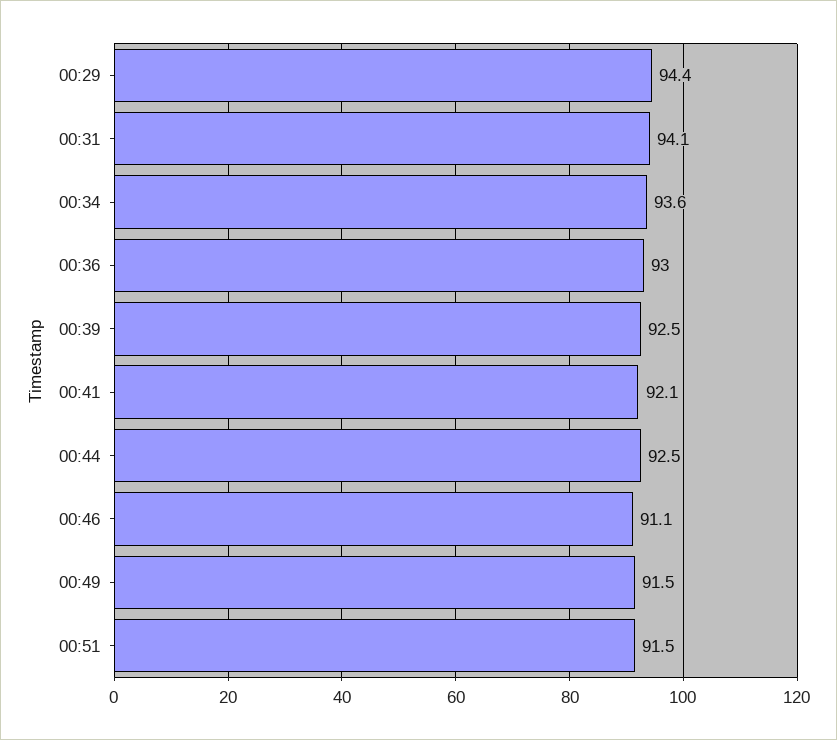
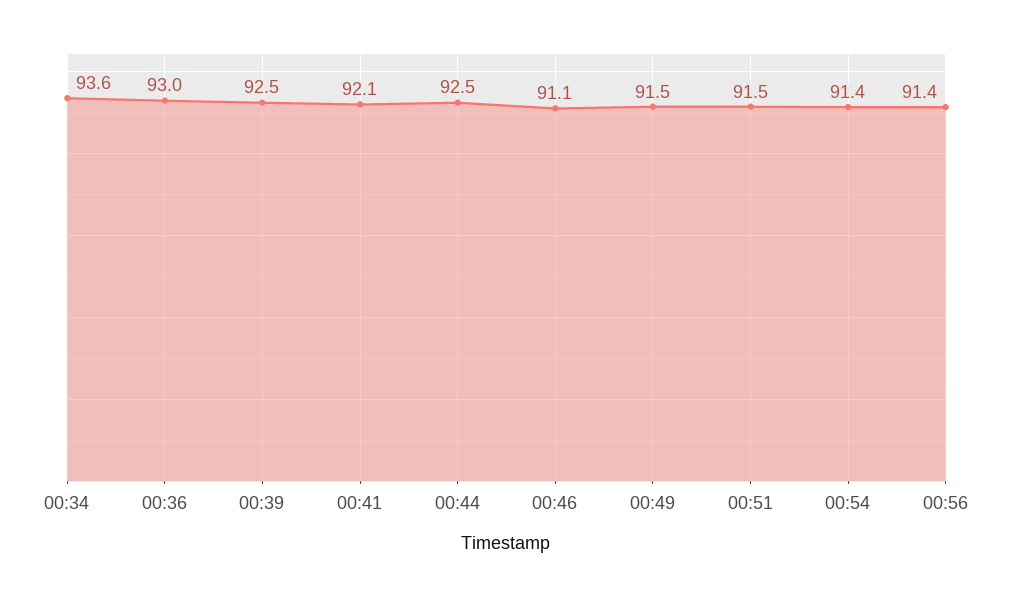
00:29: 94.4 -> none
00:31: 94.1 -> none
00:54: none -> 91.4
00:56: none -> 91.4

